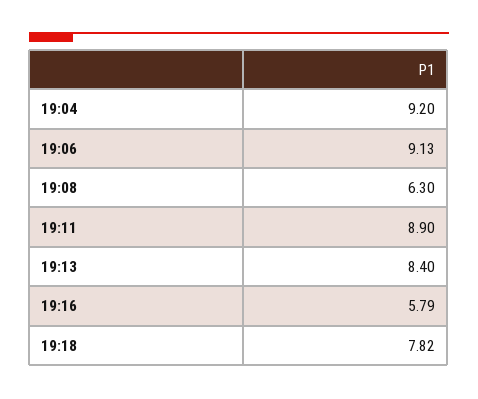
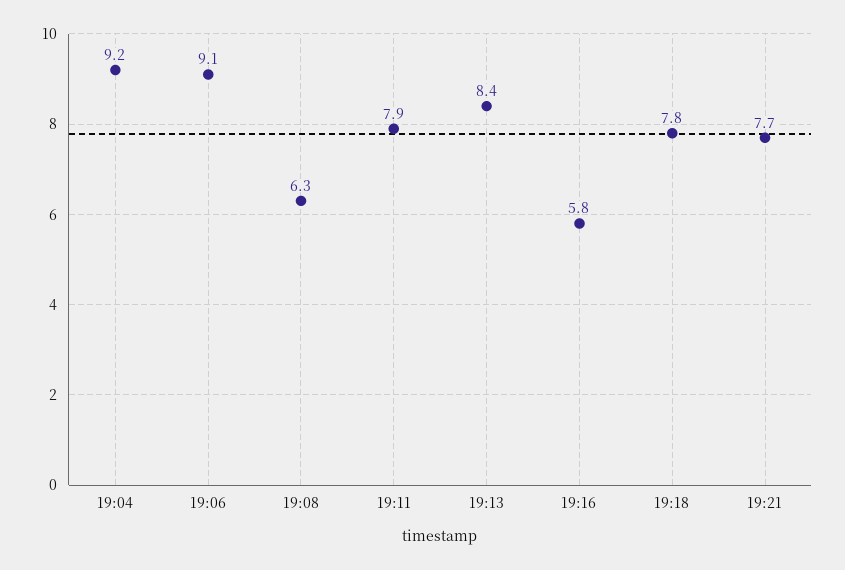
19:11: 8.9 -> 7.9
19:21: none -> 7.7

